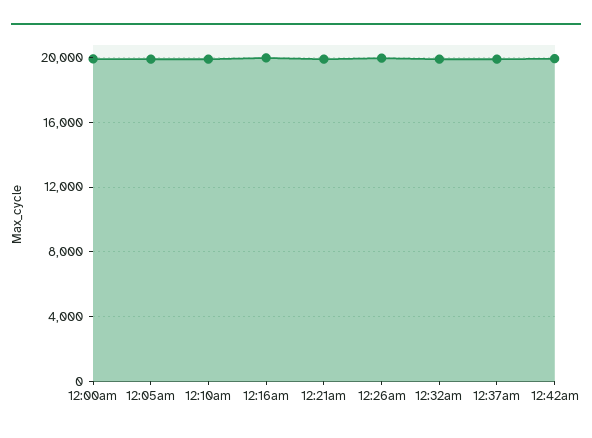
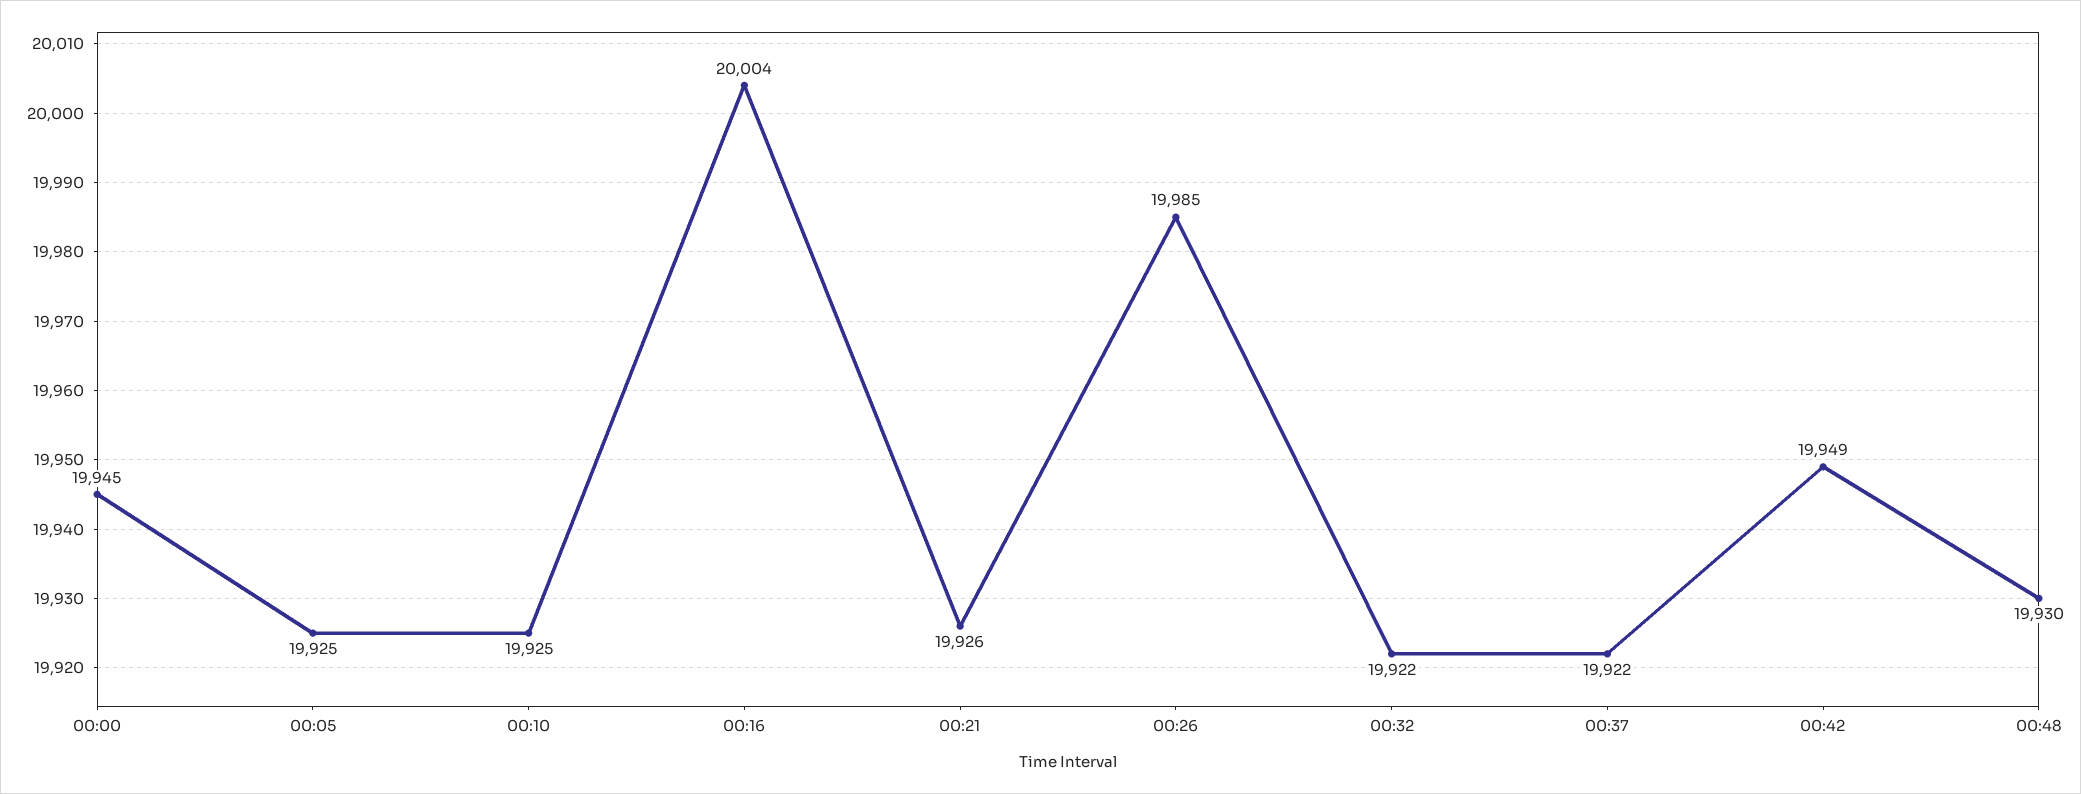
00:48: none -> 19930

